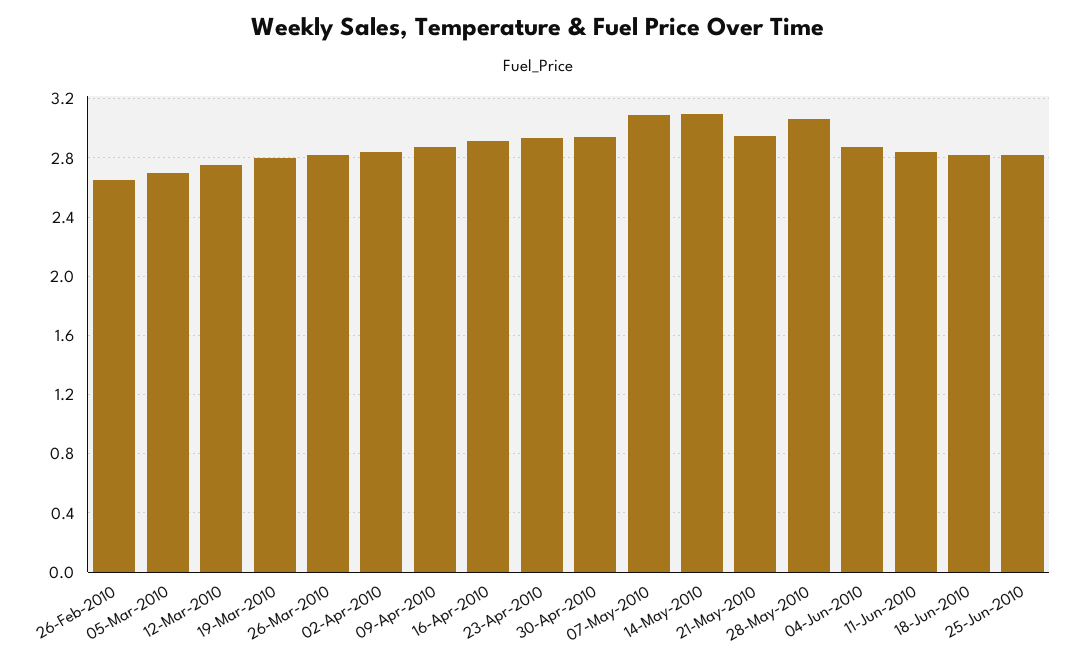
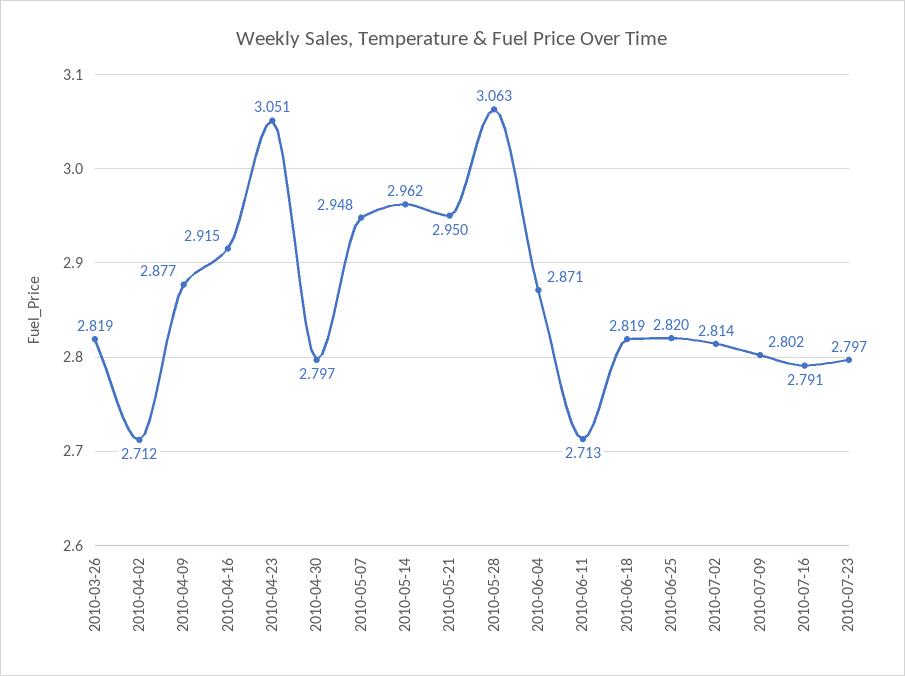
26-Feb-2010: 2.65 -> none
05-Mar-2010: 2.7 -> none
12-Mar-2010: 2.75 -> none
19-Mar-2010: 2.8 -> none
02-Apr-2010: 2.85 -> 2.712
23-Apr-2010: 2.95 -> 3.051
30-Apr-2010: 2.95 -> 2.797
07-May-2010: 3.1 -> 2.948
14-May-2010: 3.1 -> 2.962
11-Jun-2010: 2.85 -> 2.713
2010-07-02: none -> 2.814
2010-07-09: none -> 2.802
2010-07-16: none -> 2.791
2010-07-23: none -> 2.797

